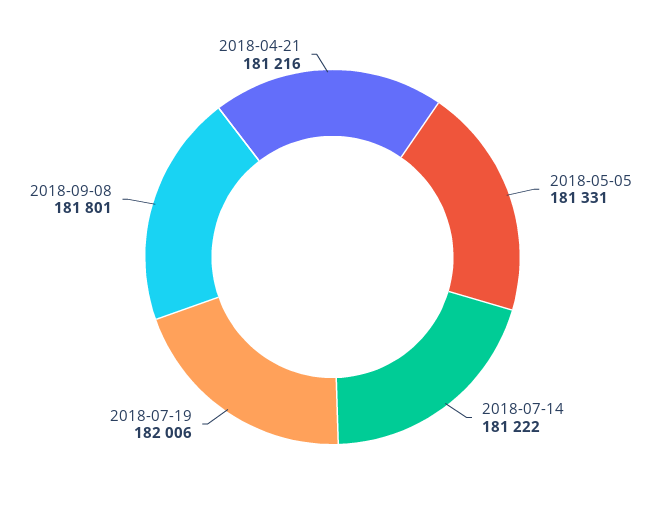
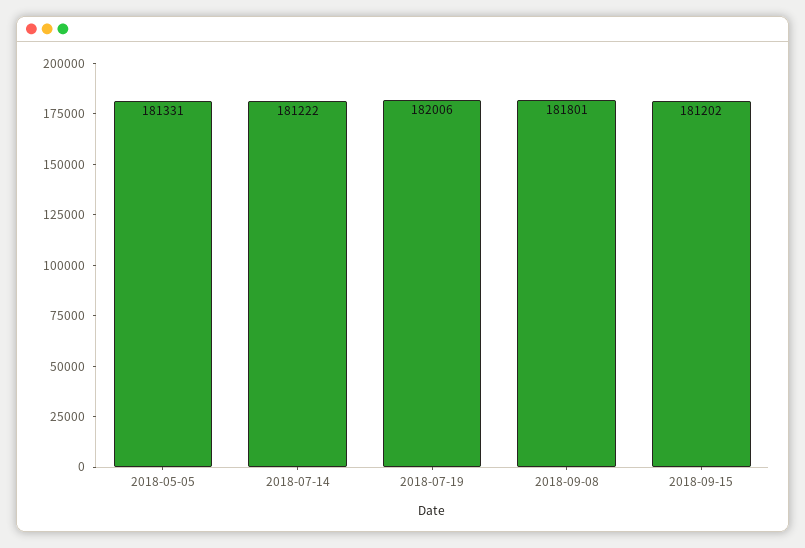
2018-04-21: 181216 -> none
2018-09-15: none -> 181202

